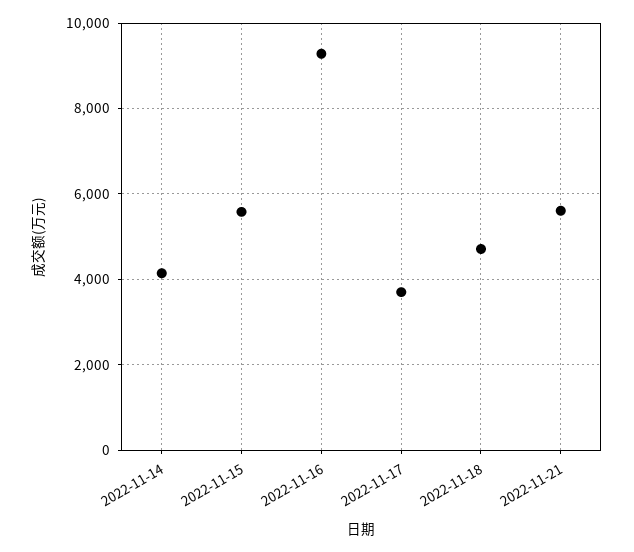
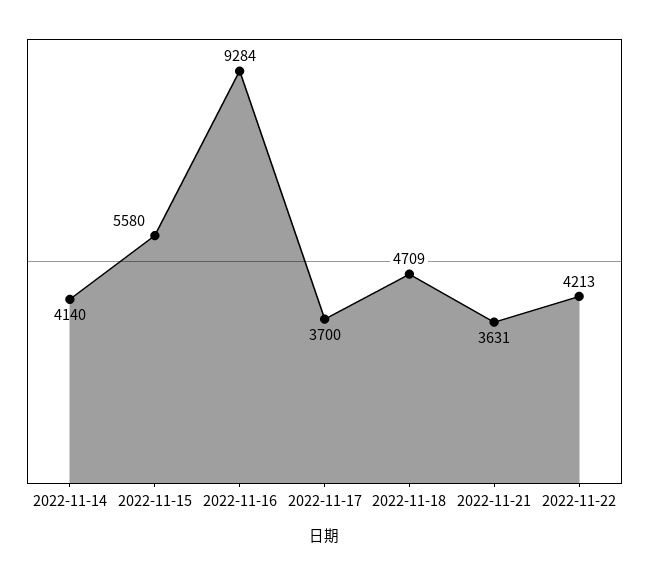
2022-11-21: 5600 -> 3631
2022-11-22: none -> 4213

